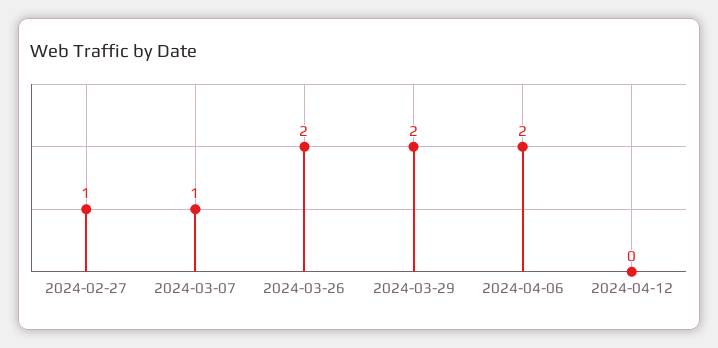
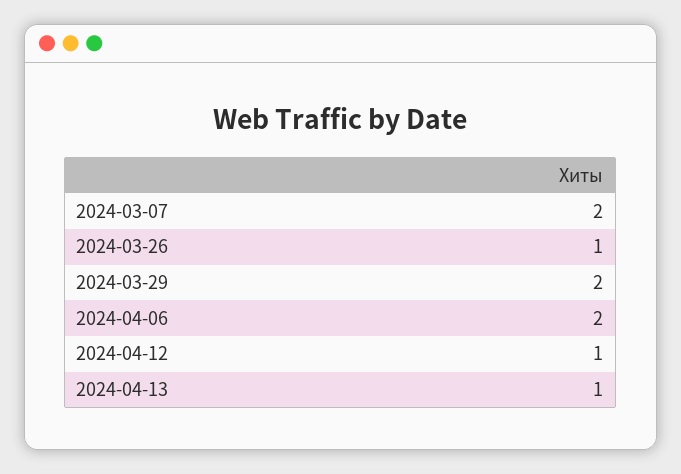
2024-02-27: 1 -> none
2024-03-07: 1 -> 2
2024-03-26: 2 -> 1
2024-04-12: 0 -> 1
2024-04-13: none -> 1

